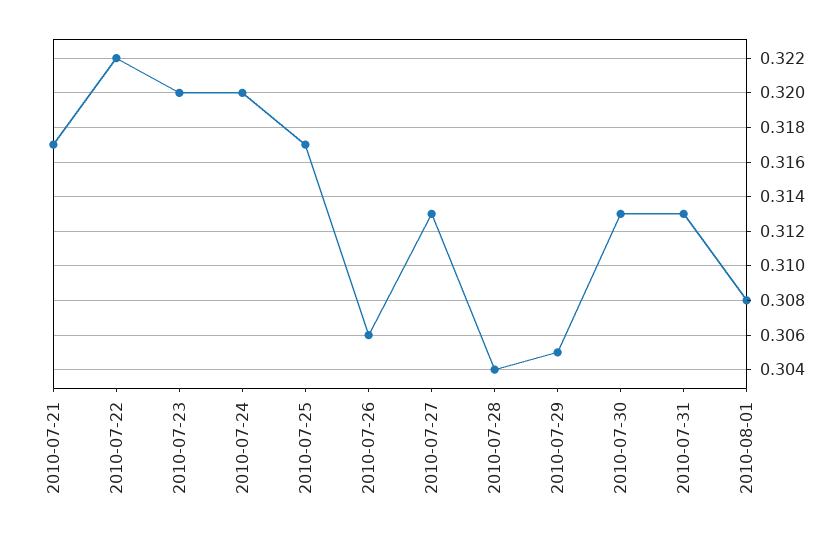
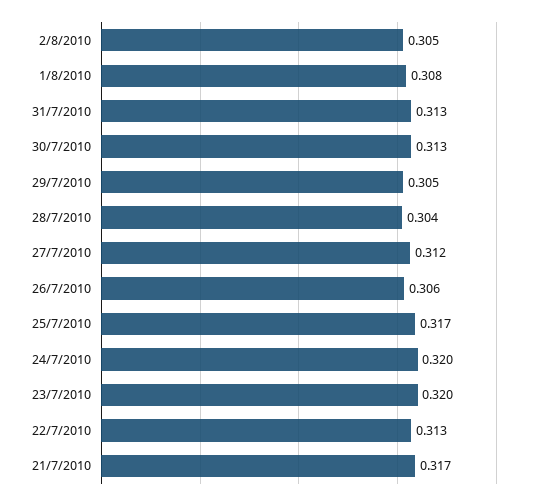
2010-07-22: 0.322 -> 0.313
2010-07-27: 0.313 -> 0.312
2/8/2010: none -> 0.305

